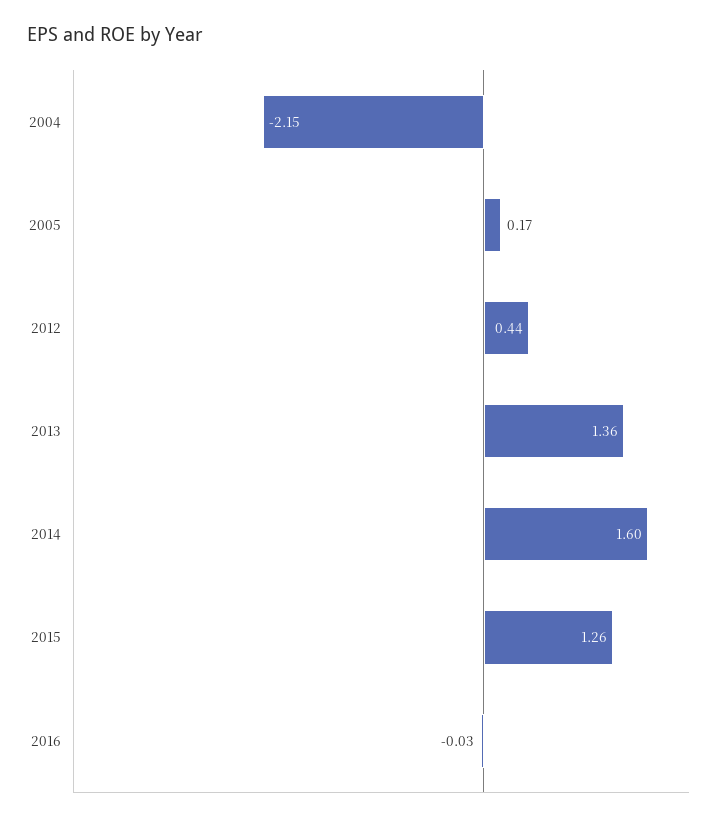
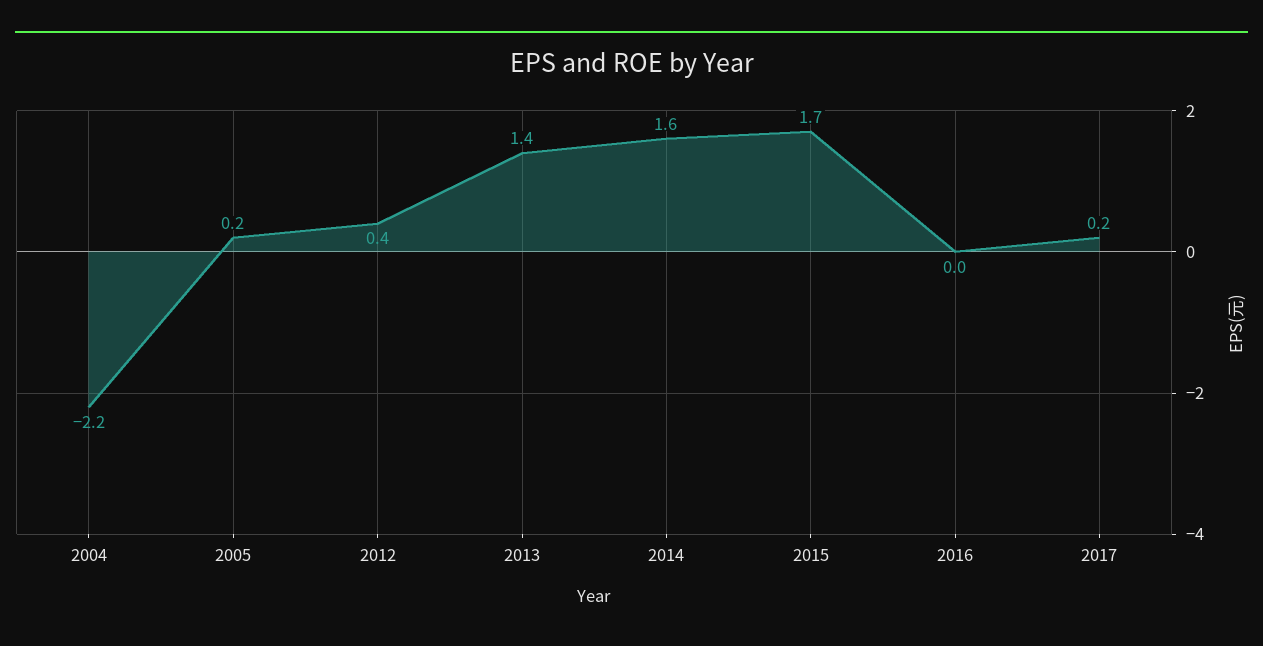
2015: 1.26 -> 1.7
2017: none -> 0.2

